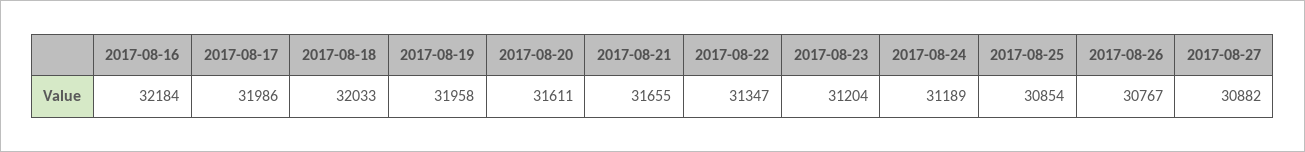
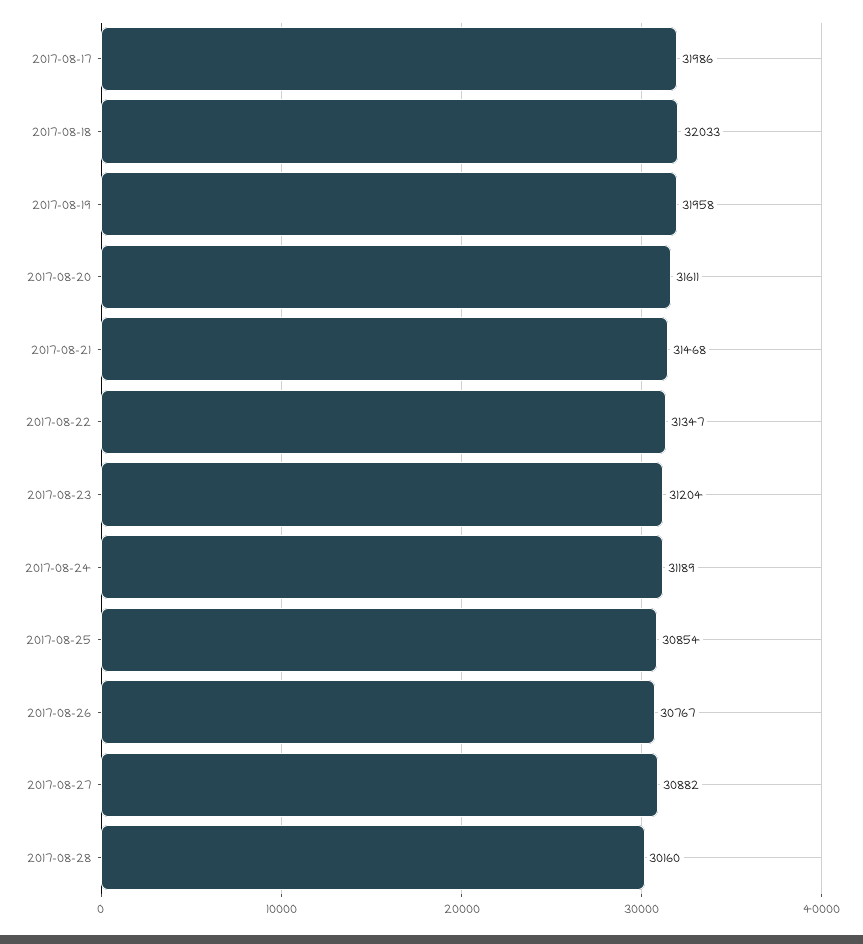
2017-08-16: 32184 -> none
2017-08-21: 31655 -> 31468
2017-08-28: none -> 30160

